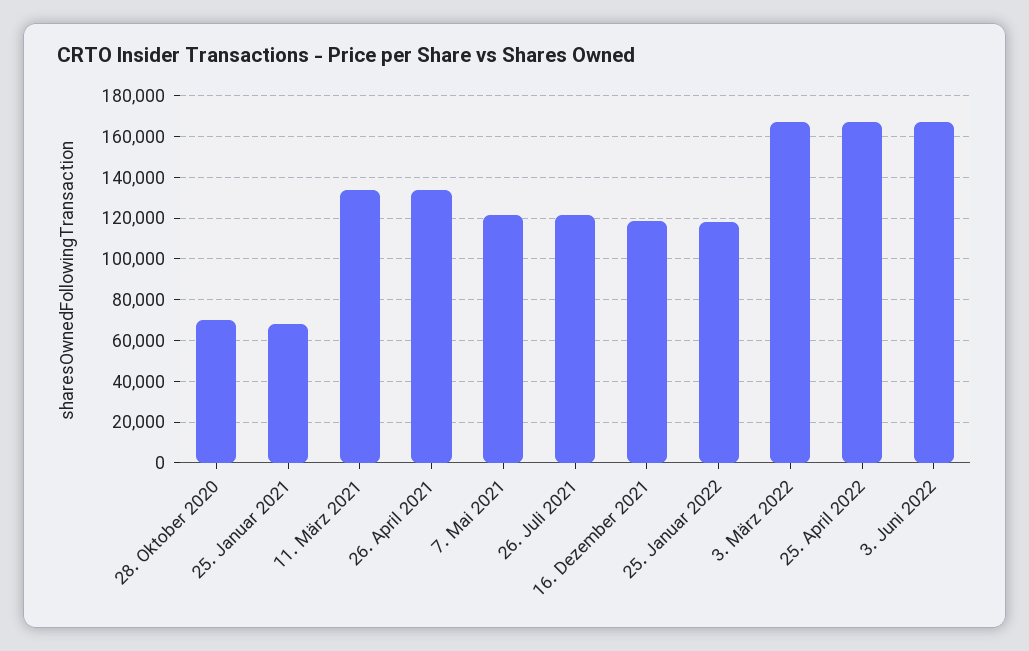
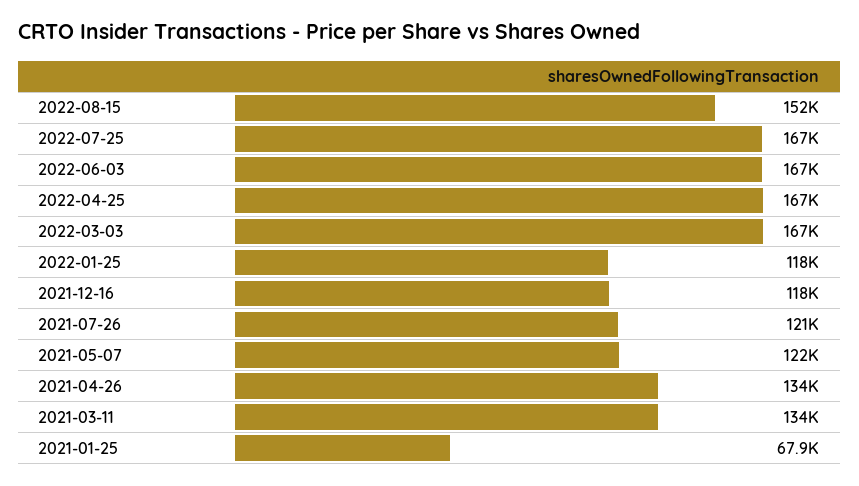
28. Oktober 2020: 70000 -> none
2022-08-15: none -> 152000
2022-07-25: none -> 167000

